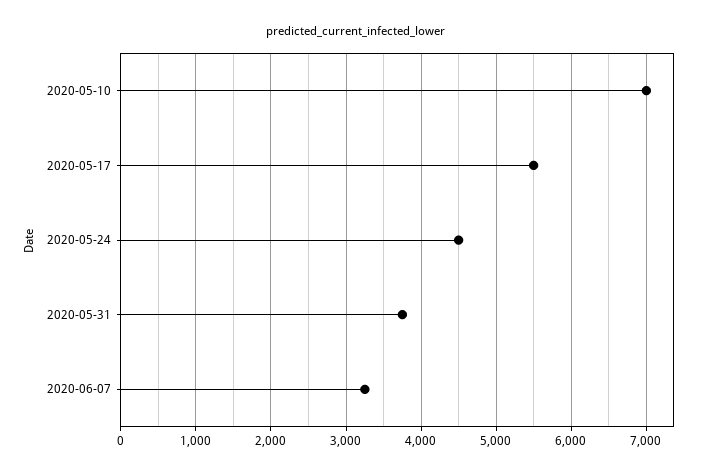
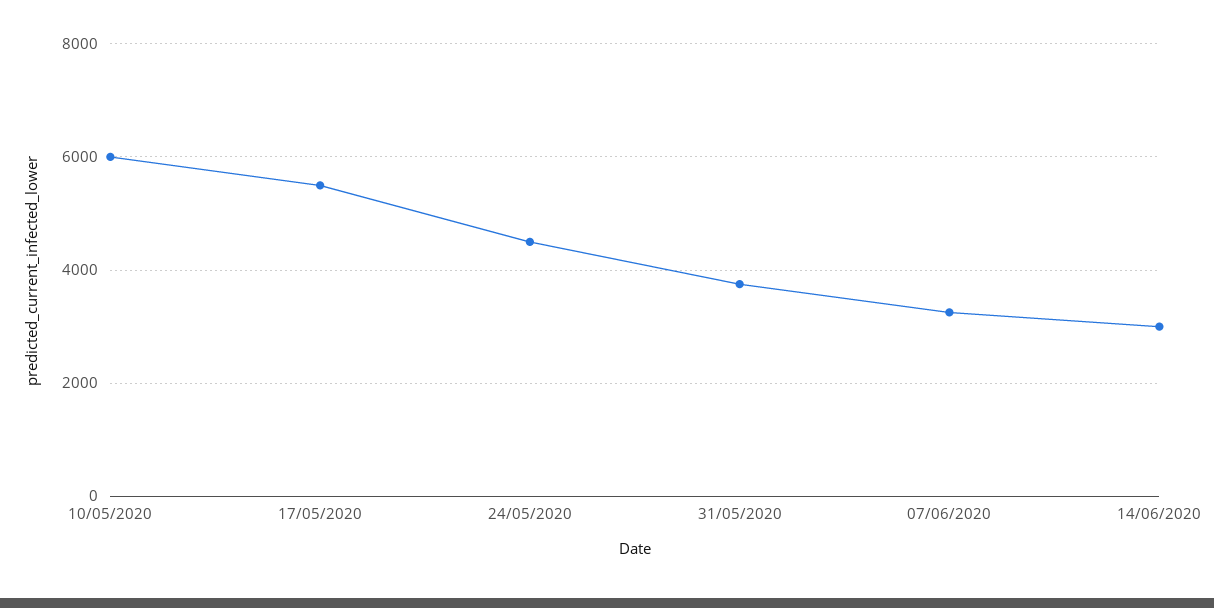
2020-05-10: 7000 -> 6000
14/06/2020: none -> 3000

